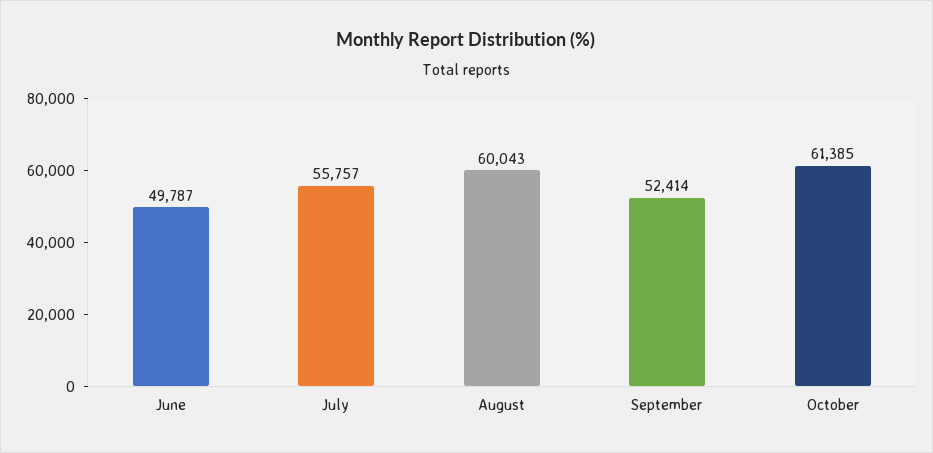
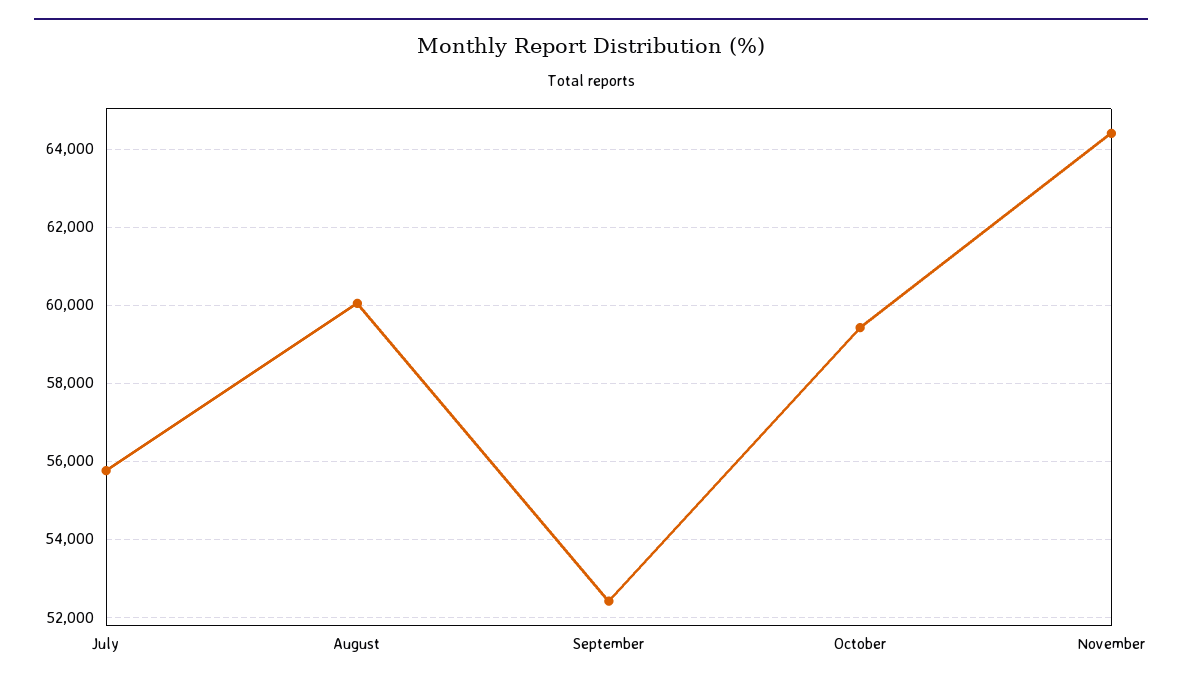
June: 49787 -> none
October: 61385 -> 59400
November: none -> 64400

